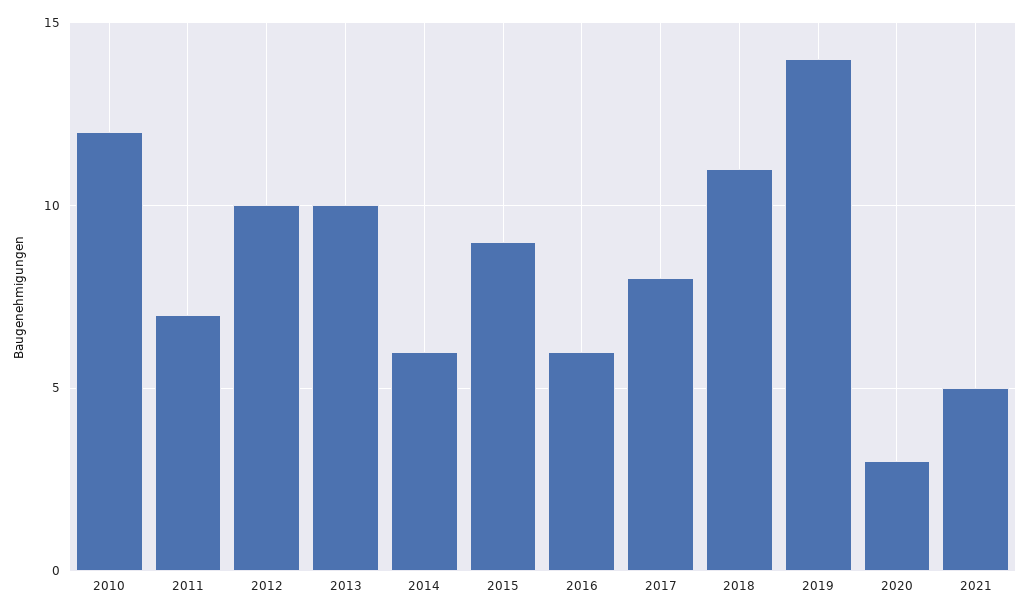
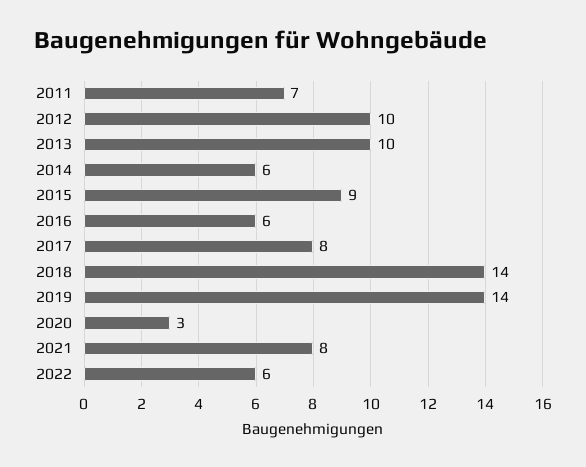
2010: 12 -> none
2018: 11 -> 14
2021: 5 -> 8
2022: none -> 6

